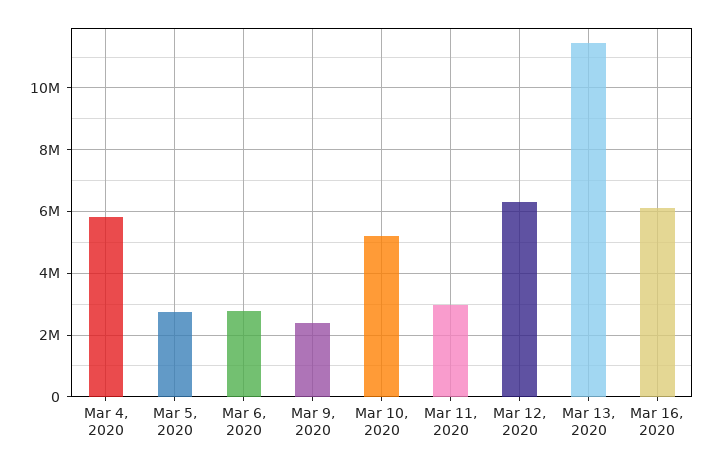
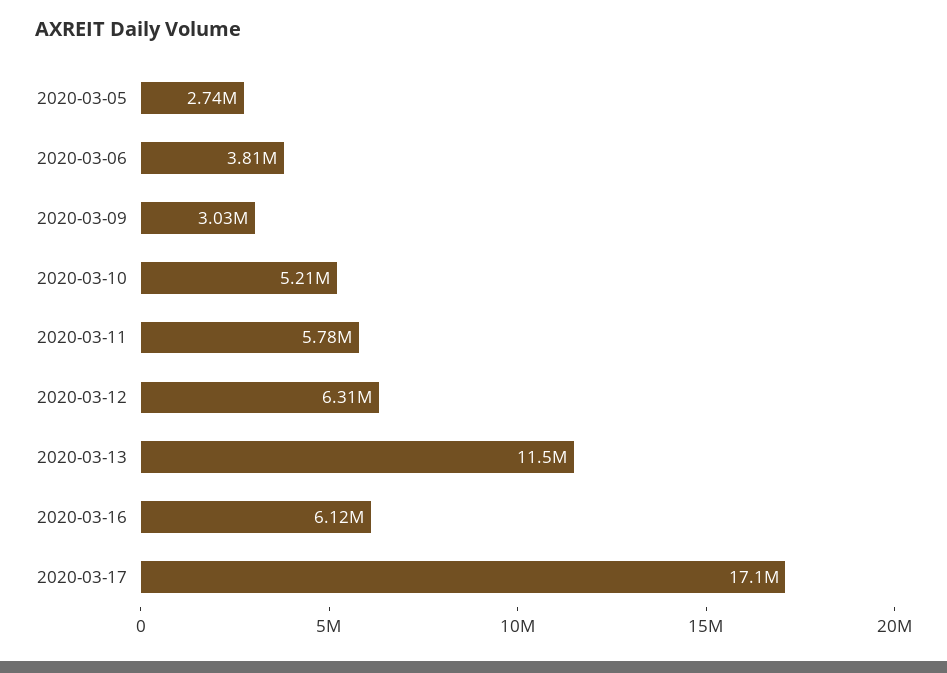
Mar 4, 2020: 5800000 -> none
Mar 6, 2020: 2800000 -> 3810000
Mar 9, 2020: 2400000 -> 3030000
Mar 11, 2020: 3000000 -> 5780000
2020-03-17: none -> 17100000

